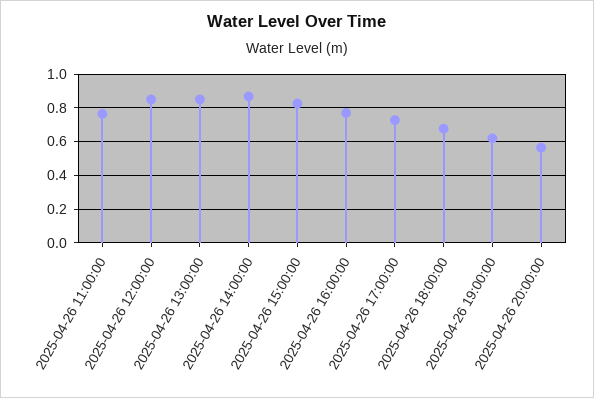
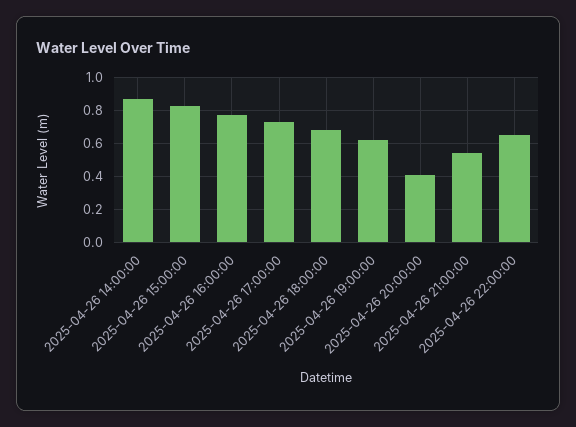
2025-04-26 11:00:00: 0.75 -> none
2025-04-26 12:00:00: 0.85 -> none
2025-04-26 13:00:00: 0.85 -> none
2025-04-26 20:00:00: 0.55 -> 0.4
2025-04-26 21:00:00: none -> 0.55
2025-04-26 22:00:00: none -> 0.65

